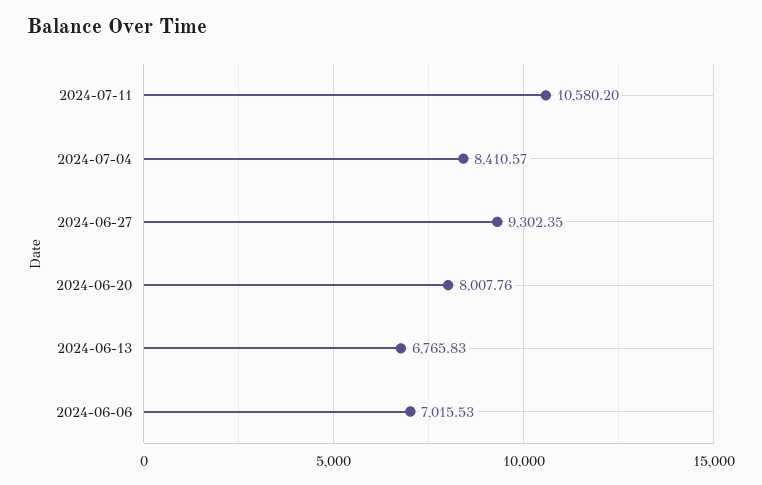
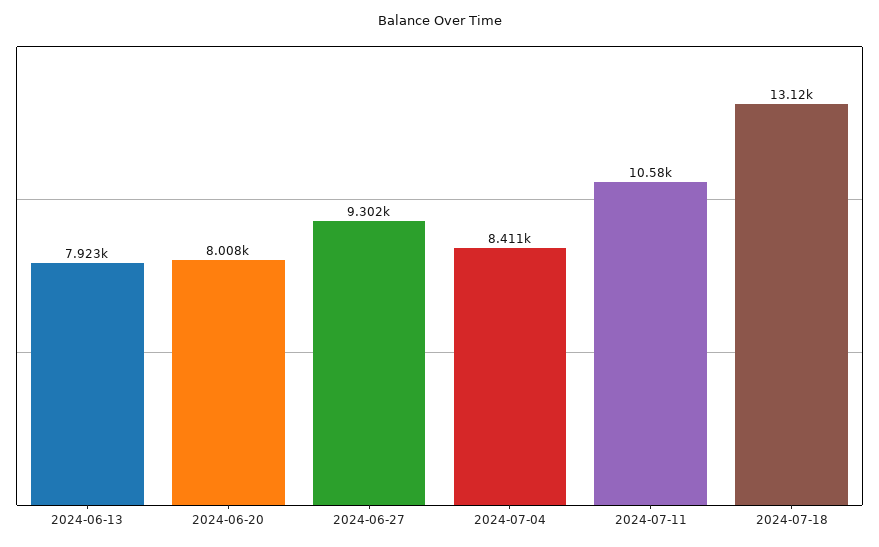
2024-06-13: 6765.83 -> 7923
2024-06-06: 7015.53 -> none
2024-07-18: none -> 13120

